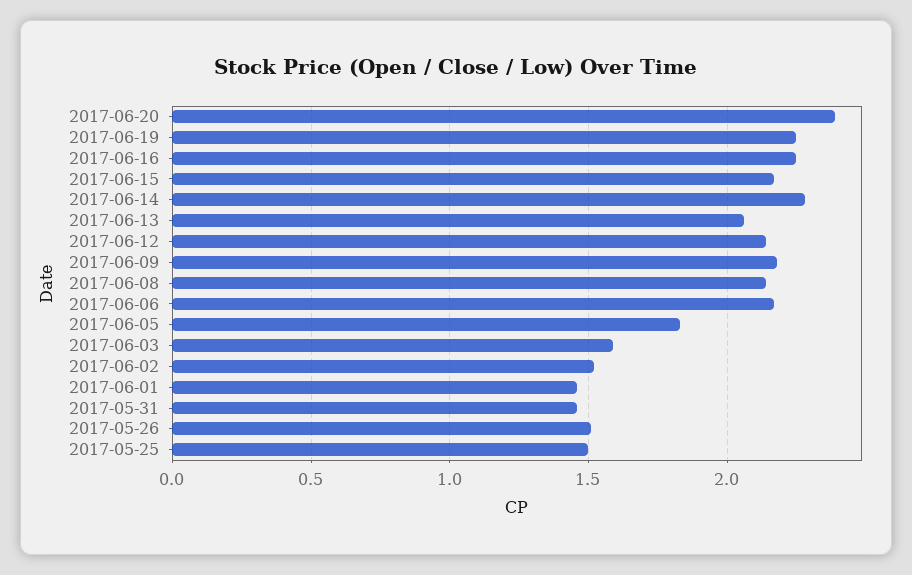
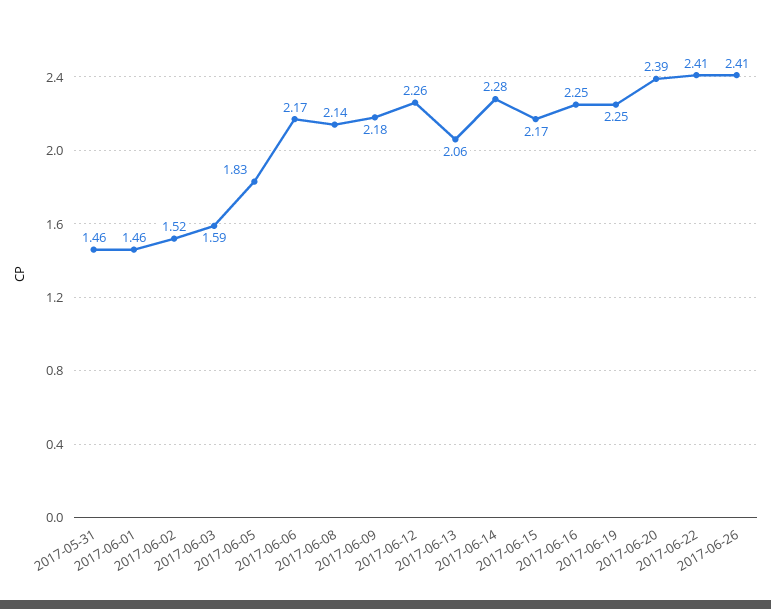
2017-06-12: 2.15 -> 2.26
2017-05-26: 1.5 -> none
2017-05-25: 1.5 -> none
2017-06-22: none -> 2.41
2017-06-26: none -> 2.41

